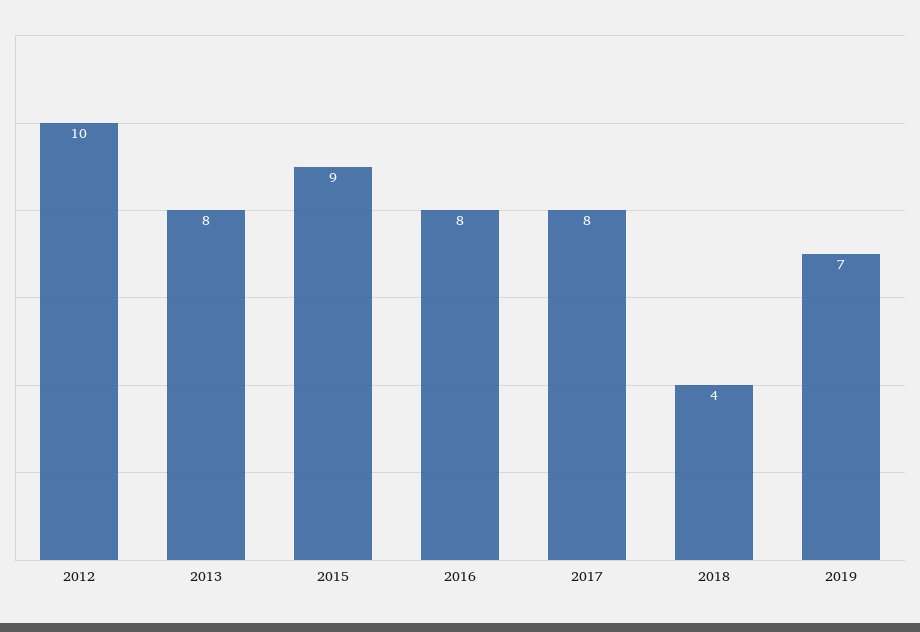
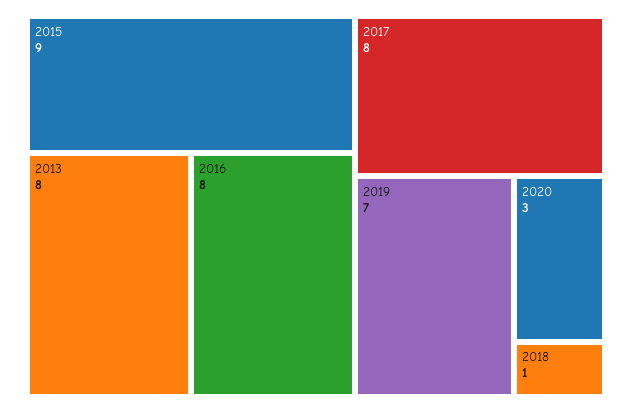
2012: 10 -> none
2018: 4 -> 1
2020: none -> 3

